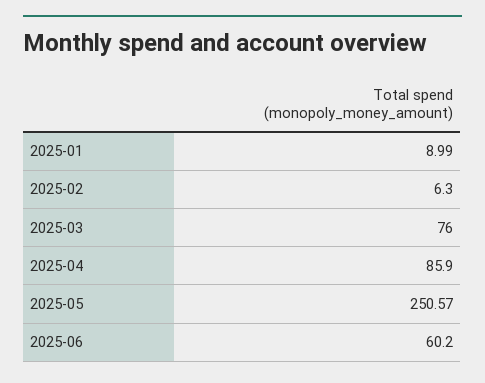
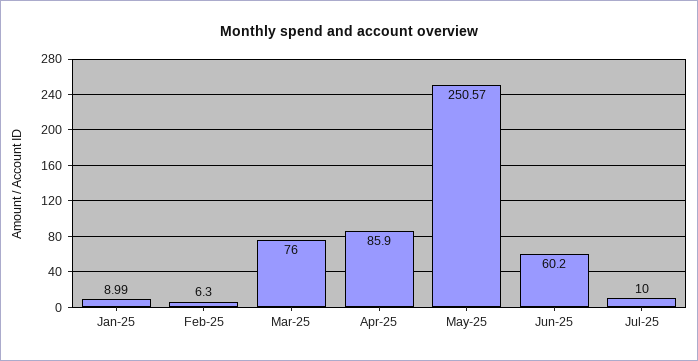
Jul-25: none -> 10

